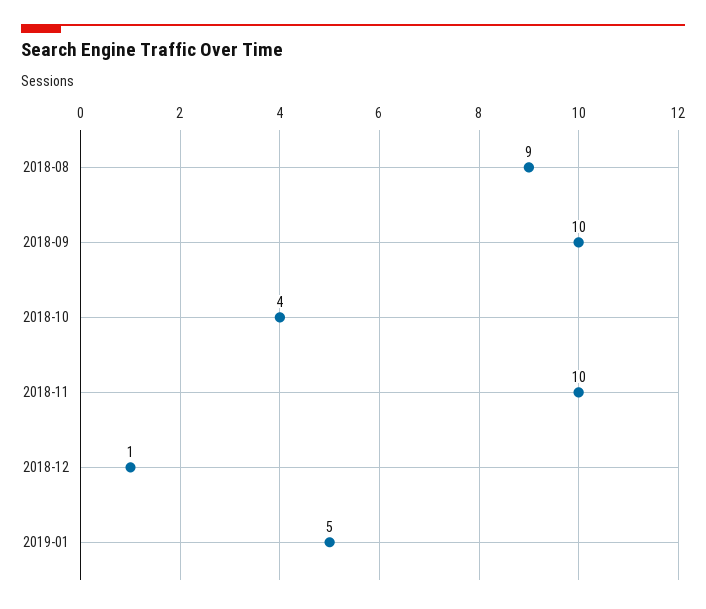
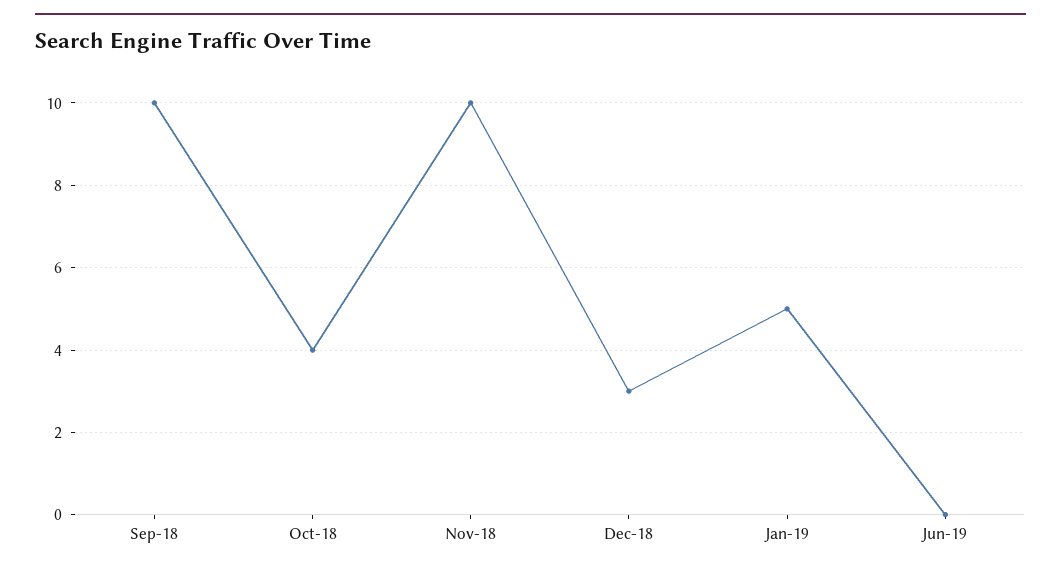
2018-08: 9 -> none
2018-12: 1 -> 3
Jun-19: none -> 0

